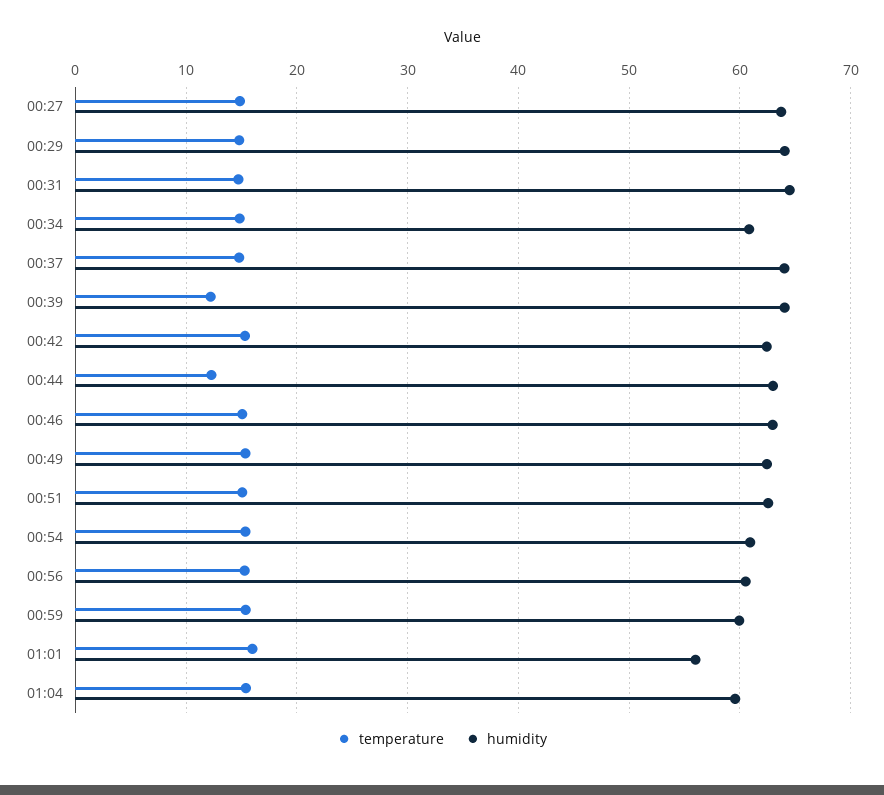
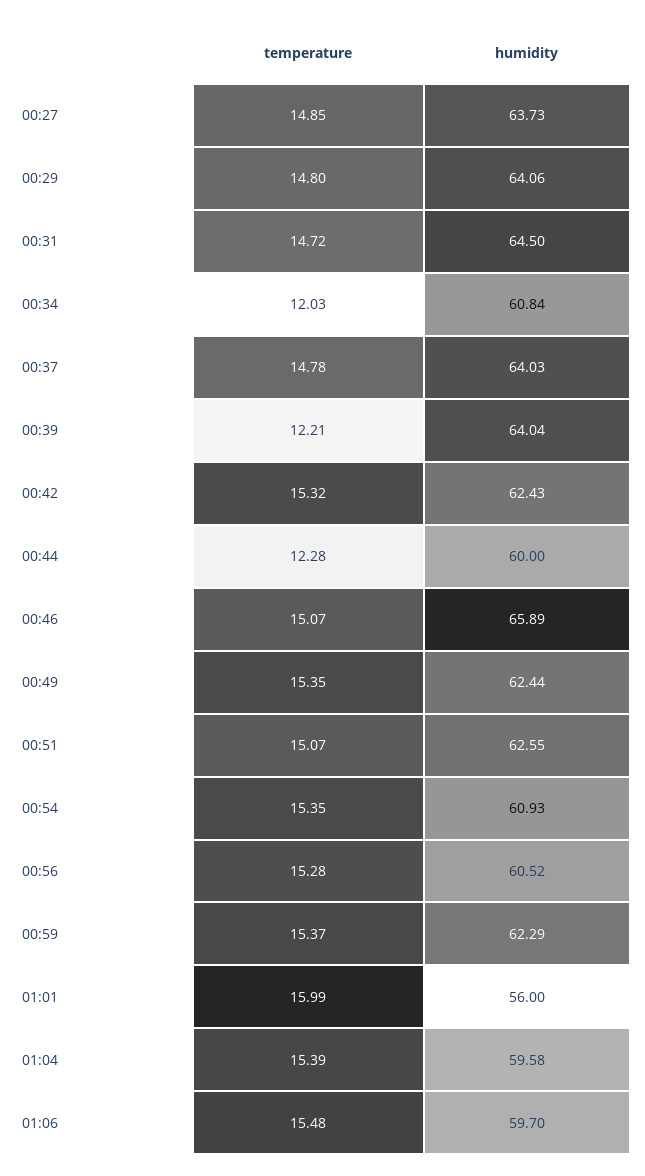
temperature, 00:34: 15 -> 12.03
humidity, 00:44: 63 -> 60
humidity, 00:46: 63 -> 65.89
humidity, 00:59: 60 -> 62.29
temperature, 01:06: none -> 15.48
humidity, 01:06: none -> 59.7

